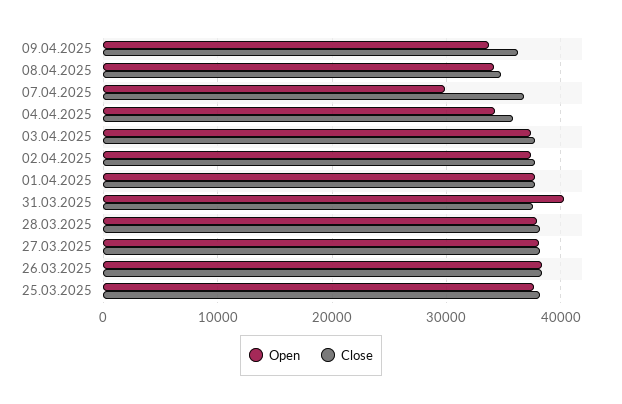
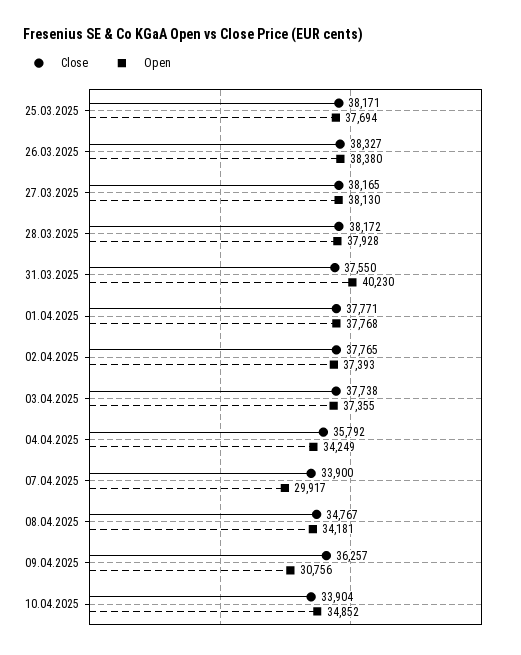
Open, 09.04.2025: 34000 -> 30756
Close, 07.04.2025: 37000 -> 33900
Close, 10.04.2025: none -> 33904
Open, 10.04.2025: none -> 34852

